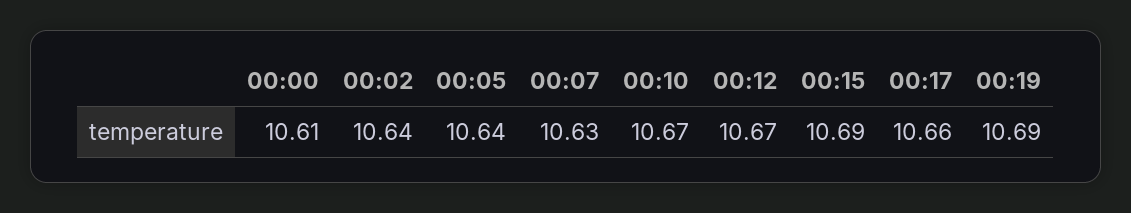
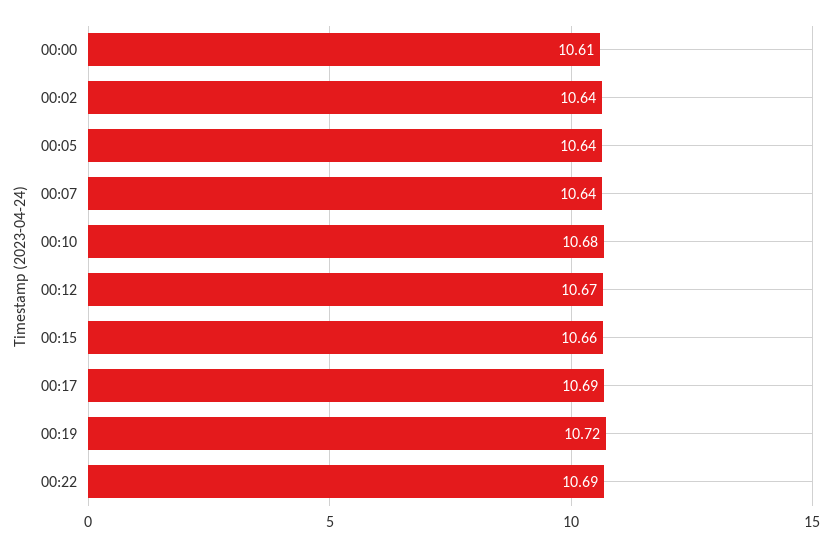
00:07: 10.63 -> 10.64
00:10: 10.67 -> 10.68
00:15: 10.69 -> 10.66
00:17: 10.66 -> 10.69
00:19: 10.69 -> 10.72
00:22: none -> 10.69

